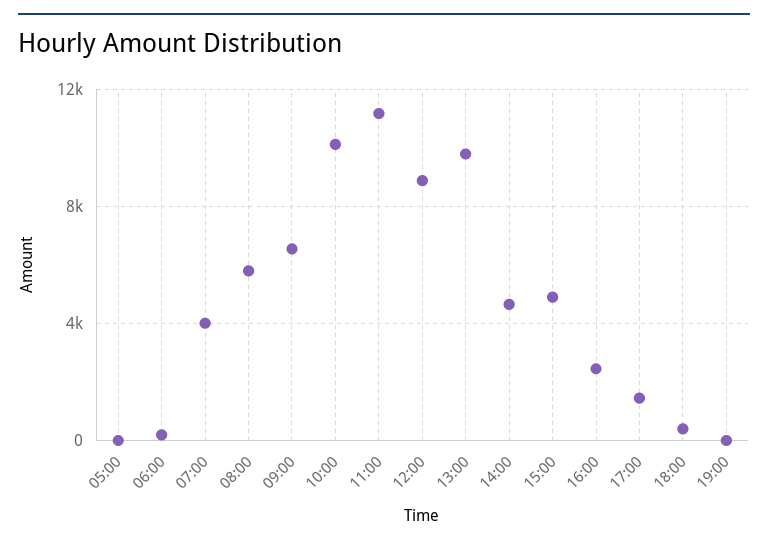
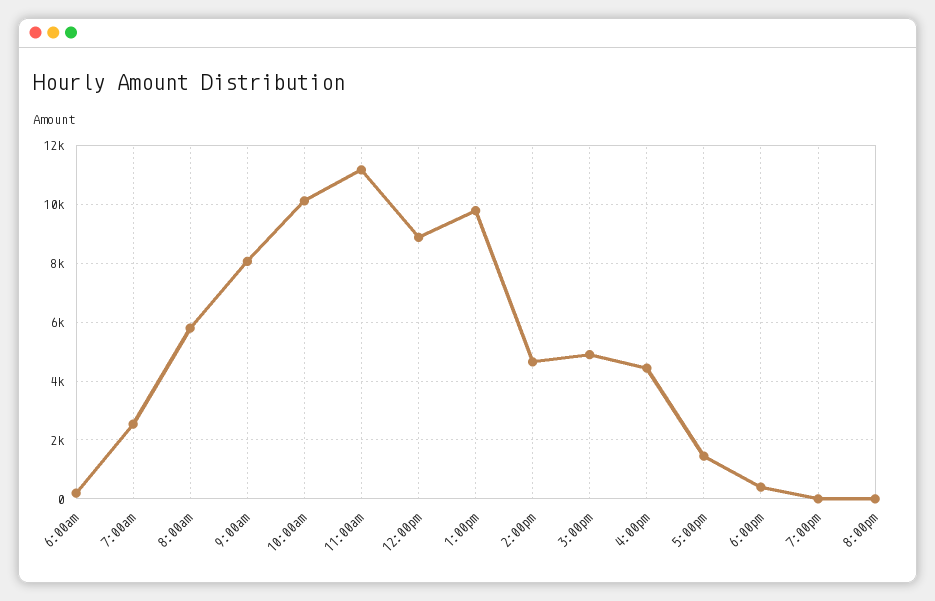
05:00: 0 -> none
07:00: 4000 -> 2500
09:00: 6500 -> 8000
16:00: 2500 -> 4500
8:00pm: none -> 0

